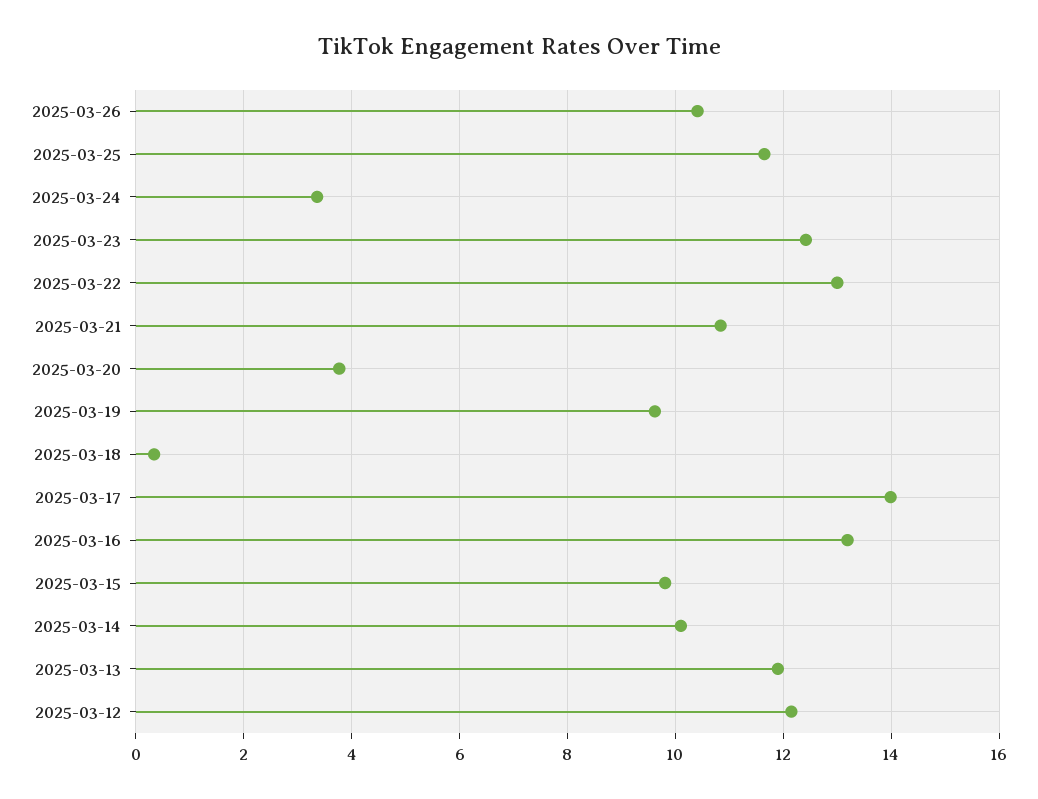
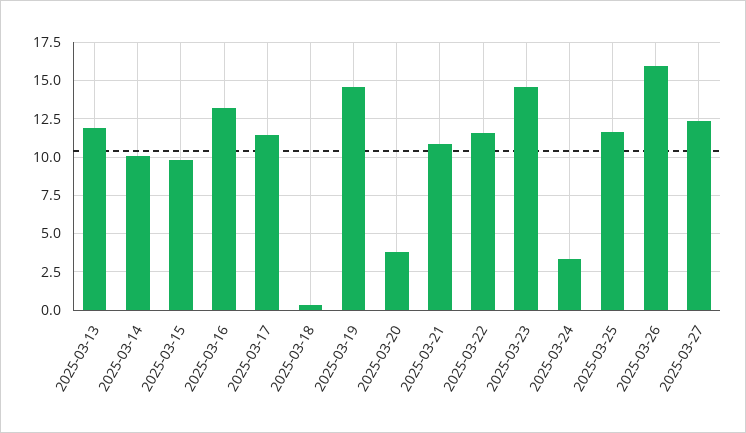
2025-03-26: 10.4 -> 16
2025-03-23: 12.4 -> 14.5
2025-03-22: 13 -> 11.5
2025-03-19: 9.6 -> 14.5
2025-03-17: 14 -> 11.5
2025-03-12: 12.2 -> none
2025-03-27: none -> 12.5

